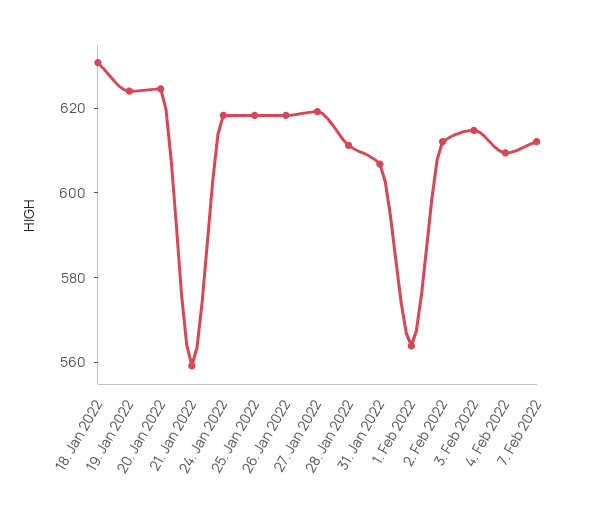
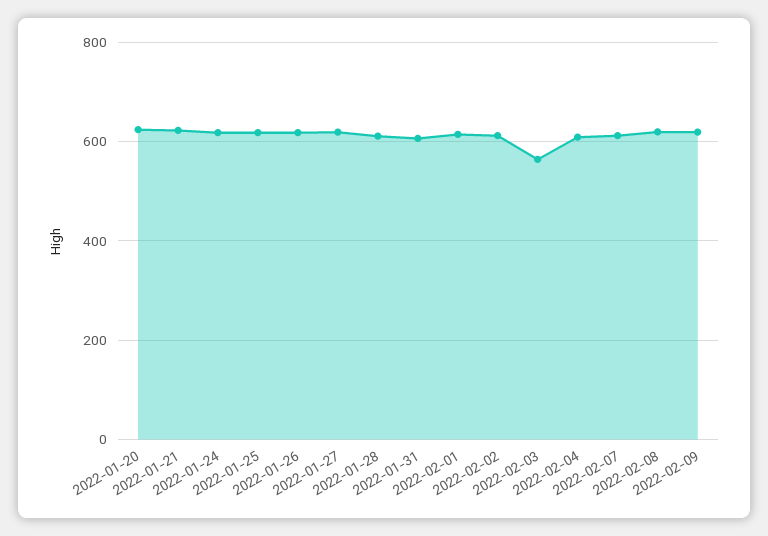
18. Jan 2022: 630 -> none
19. Jan 2022: 625 -> none
21. Jan 2022: 560 -> 620
1. Feb 2022: 565 -> 620
3. Feb 2022: 615 -> 560
2022-02-08: none -> 620
2022-02-09: none -> 620

